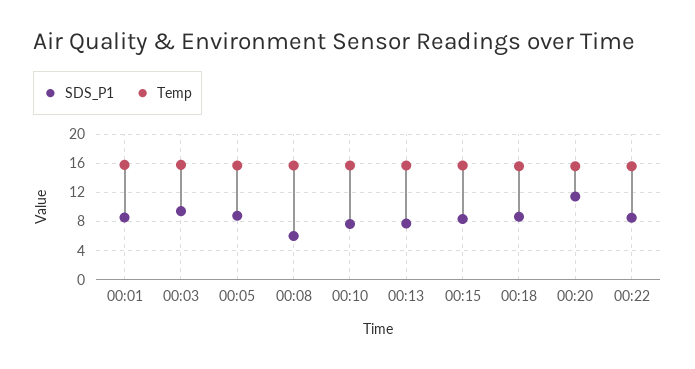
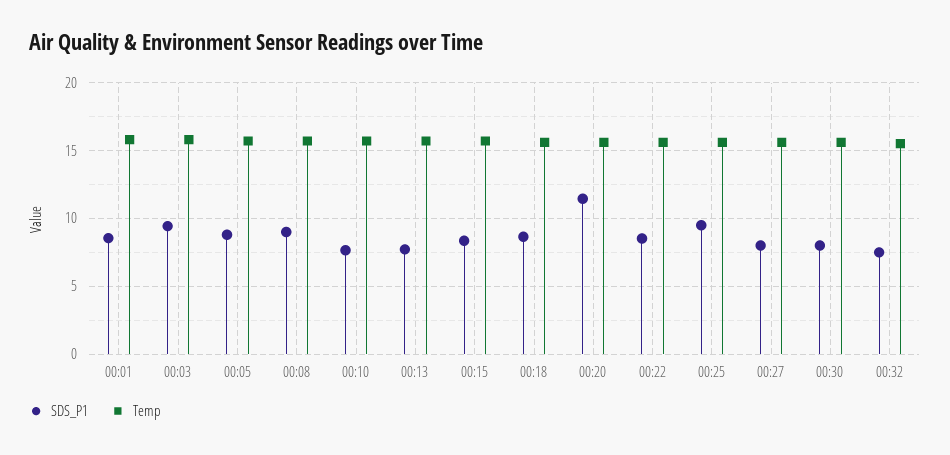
SDS_P1, 00:08: 6 -> 9
SDS_P1, 00:25: none -> 9.5
Temp, 00:25: none -> 15.5
SDS_P1, 00:27: none -> 8
Temp, 00:27: none -> 15.5
SDS_P1, 00:30: none -> 8
Temp, 00:30: none -> 15.5
SDS_P1, 00:32: none -> 7.5
Temp, 00:32: none -> 15.5

